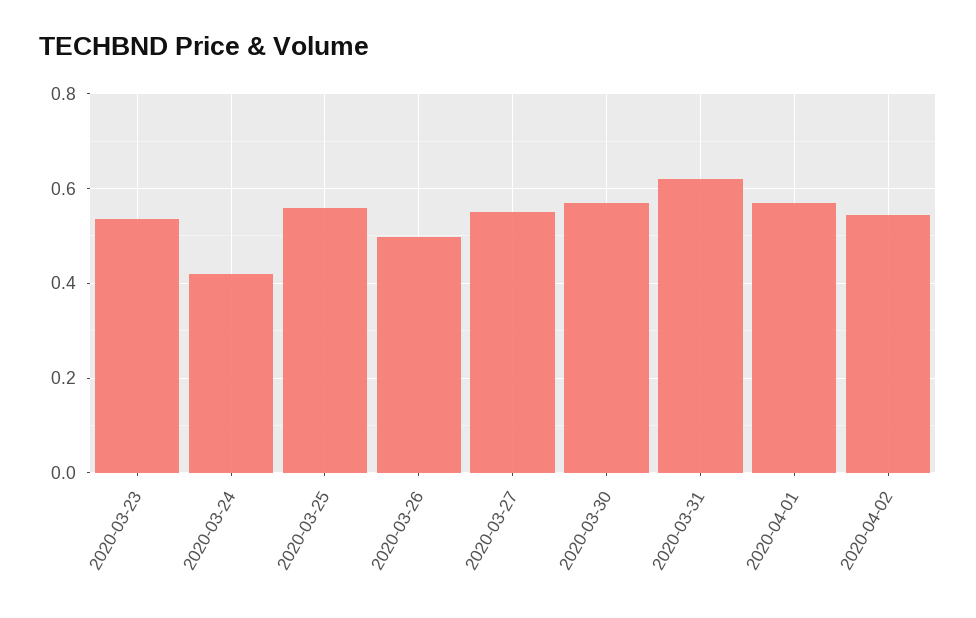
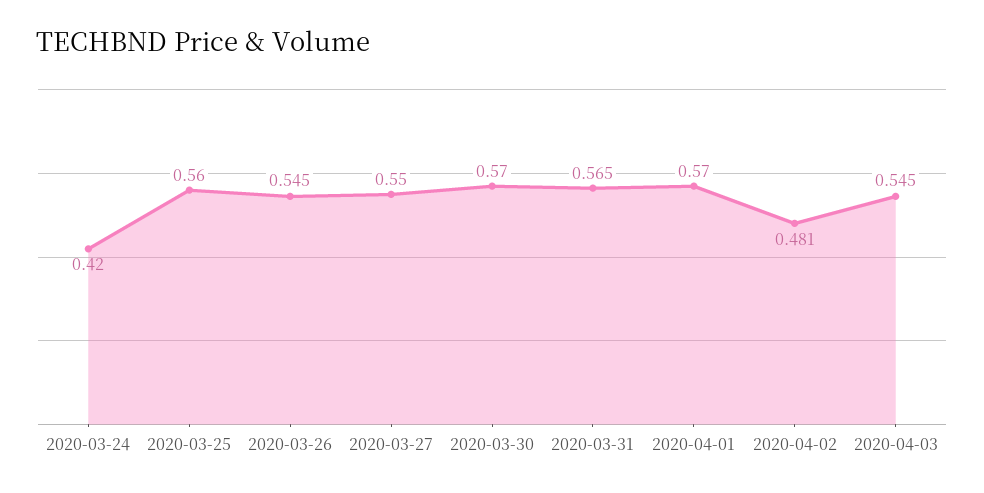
2020-03-23: 0.54 -> none
2020-03-26: 0.5 -> 0.545
2020-03-31: 0.62 -> 0.565
2020-04-02: 0.54 -> 0.481
2020-04-03: none -> 0.545

